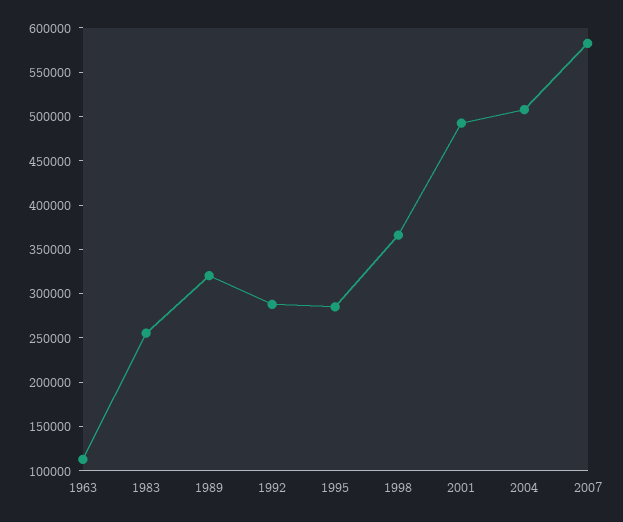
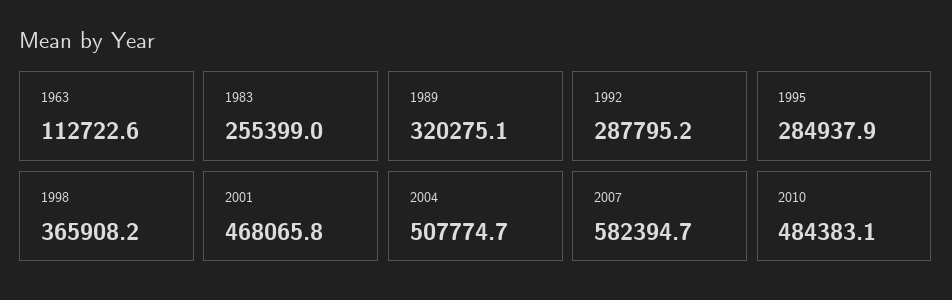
2001: 490000 -> 468065.8
2010: none -> 484383.1

